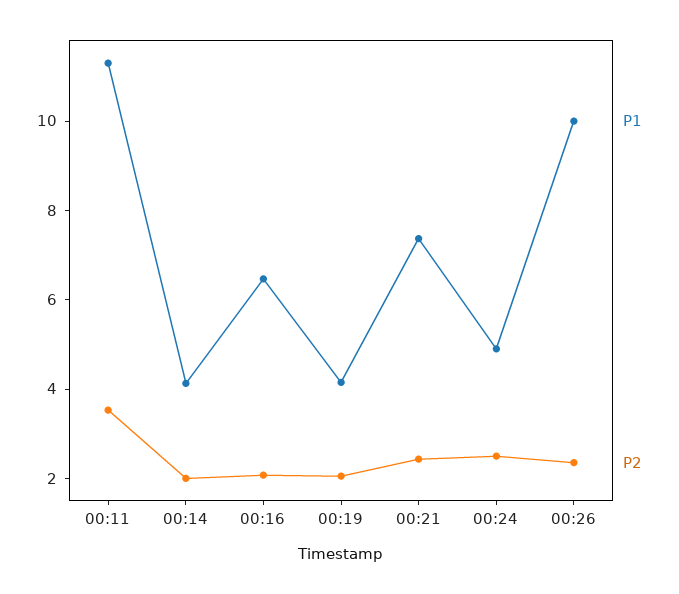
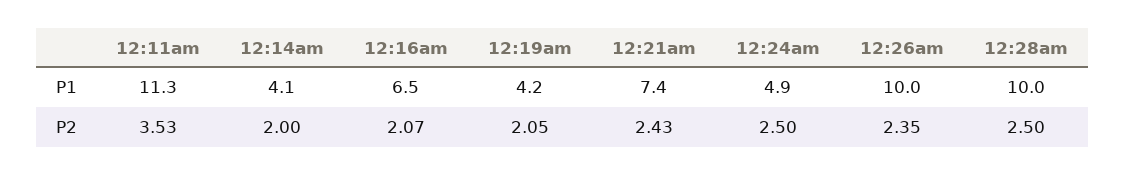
P1, 12:28am: none -> 10
P2, 12:28am: none -> 2.5

